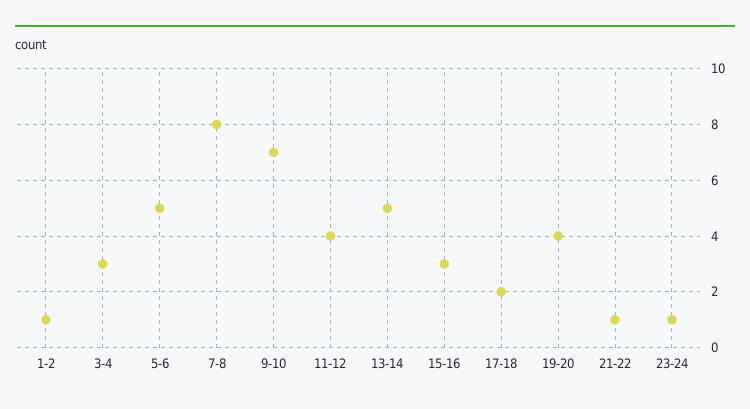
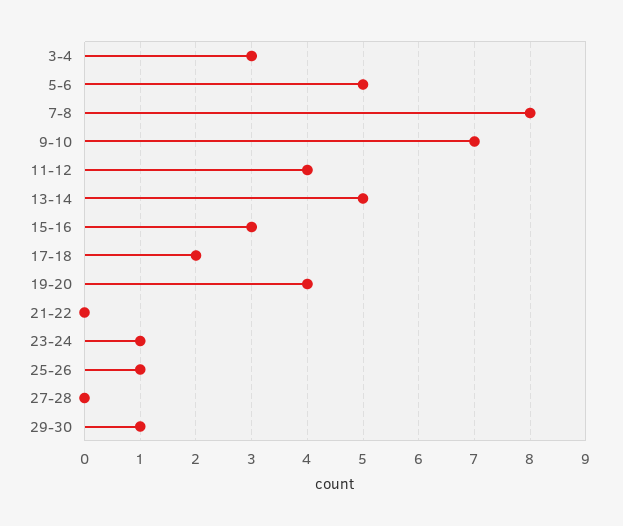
1-2: 1 -> none
21-22: 1 -> 0
25-26: none -> 1
27-28: none -> 0
29-30: none -> 1

